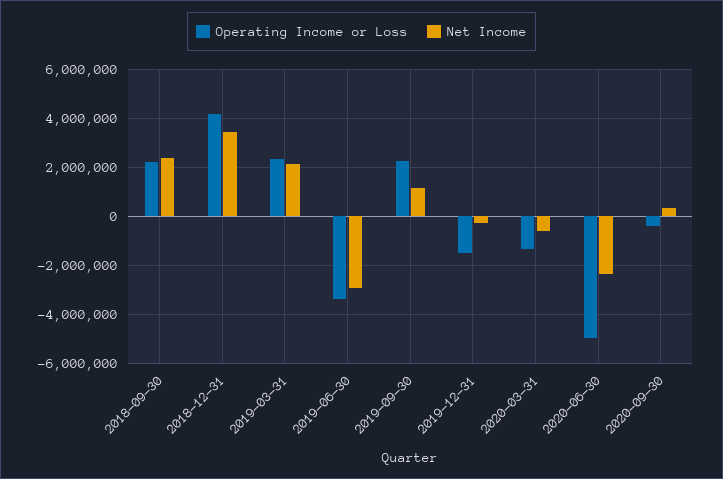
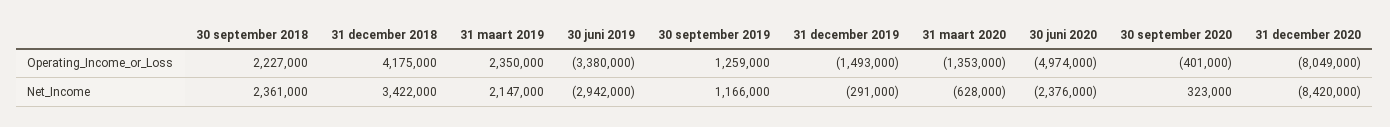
Operating Income or Loss, 2019-09-30: 2250000 -> 1259000
Operating Income or Loss, 31 december 2020: none -> -8049000
Net Income, 31 december 2020: none -> -8420000

